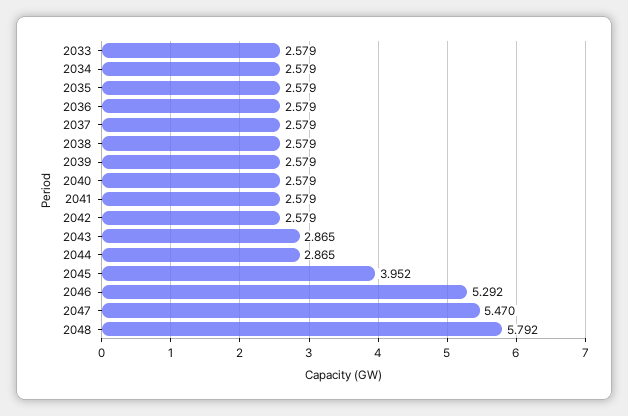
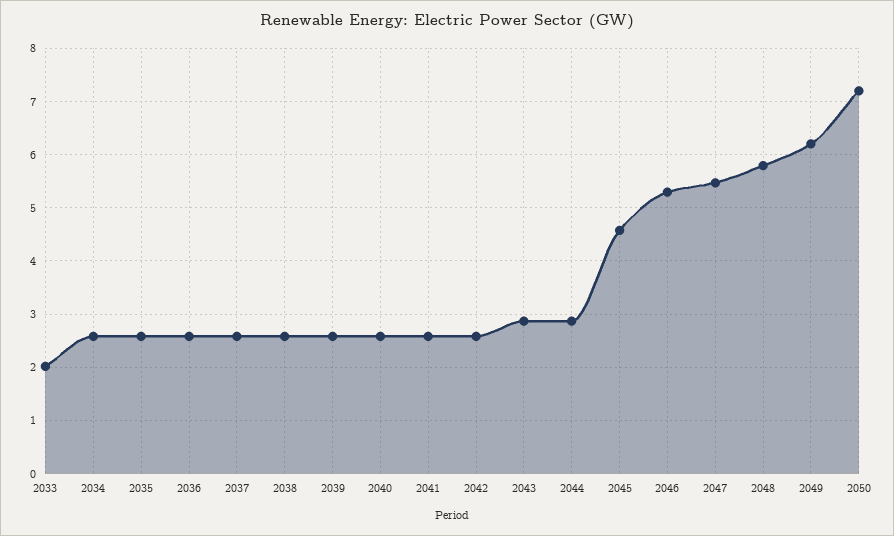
2033: 2.579 -> 2
2045: 3.952 -> 4.6
2049: none -> 6.2
2050: none -> 7.2

